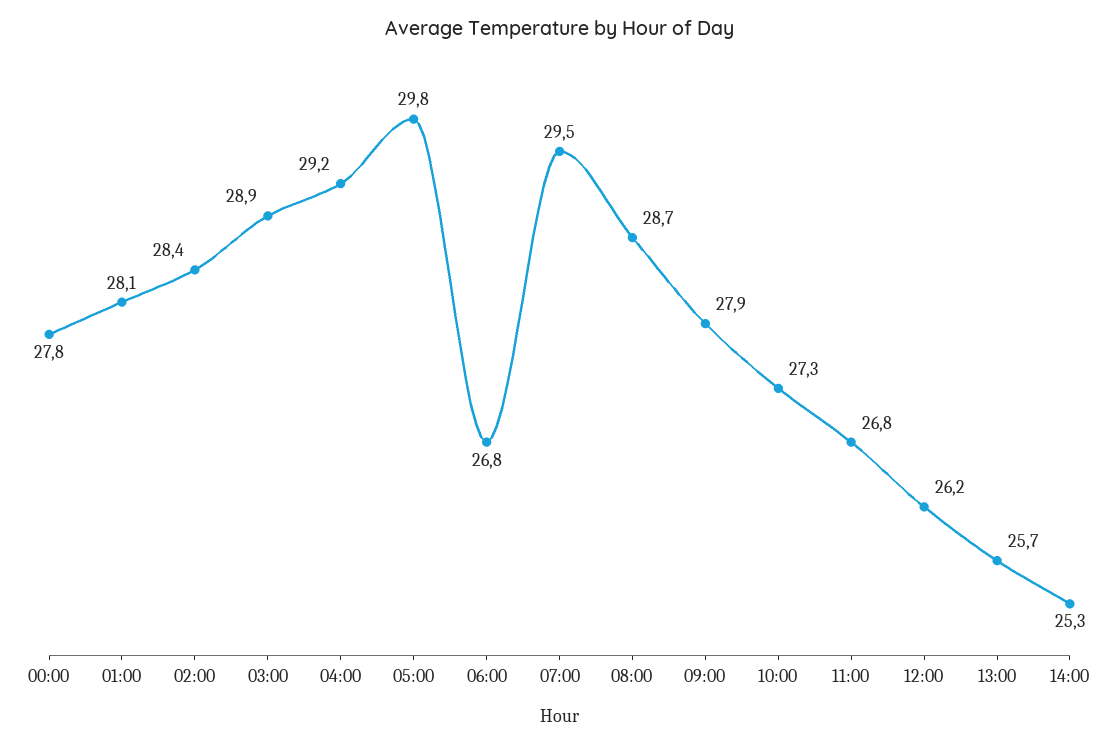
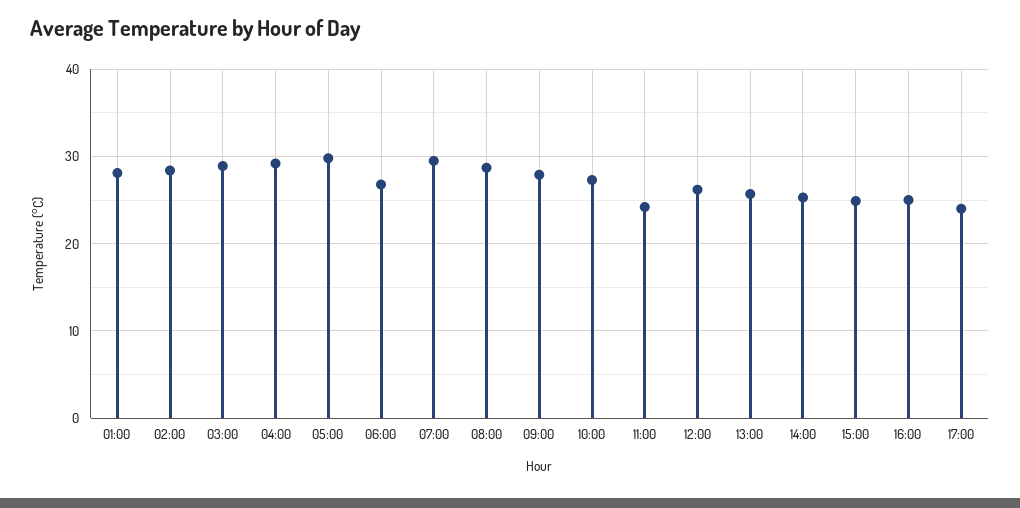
00:00: 27.8 -> none
11:00: 26.8 -> 24
15:00: none -> 25
16:00: none -> 25
17:00: none -> 24

